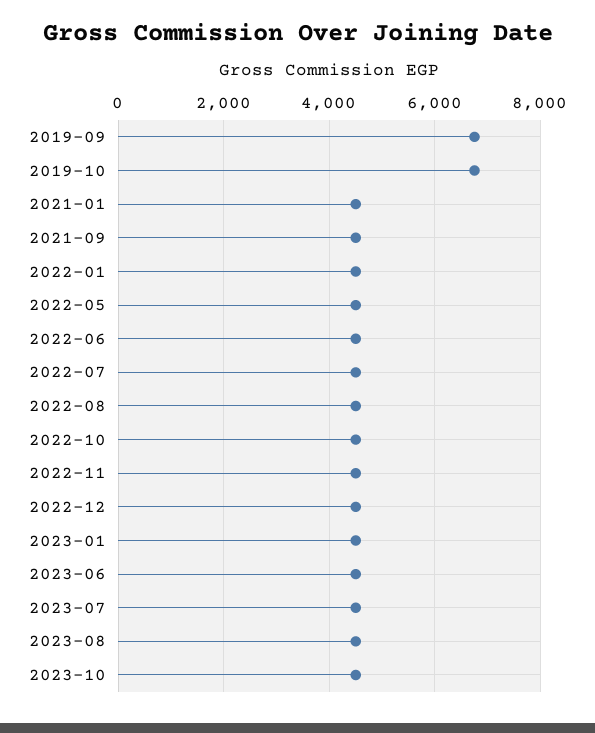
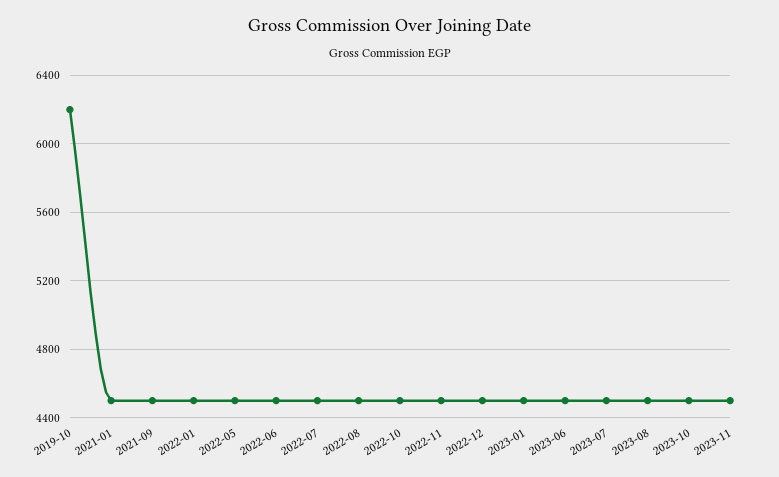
2019-09: 6800 -> none
2019-10: 6800 -> 6200
2023-11: none -> 4500

